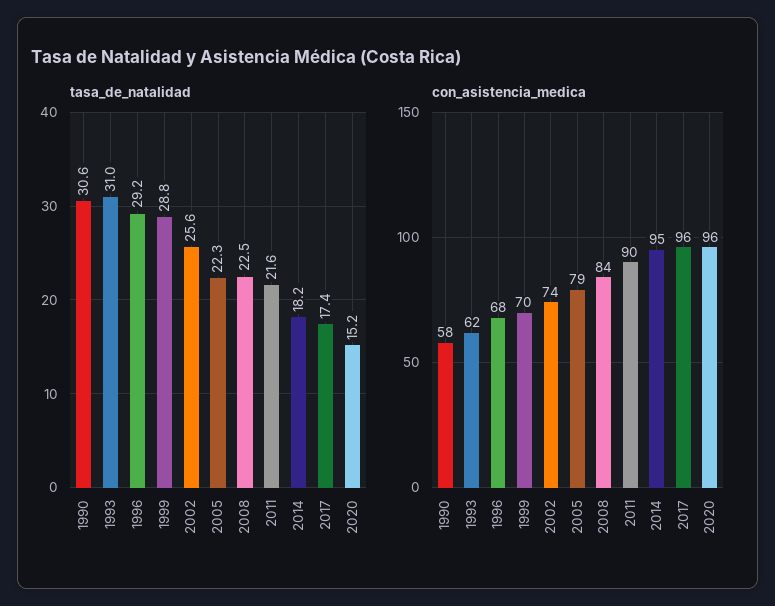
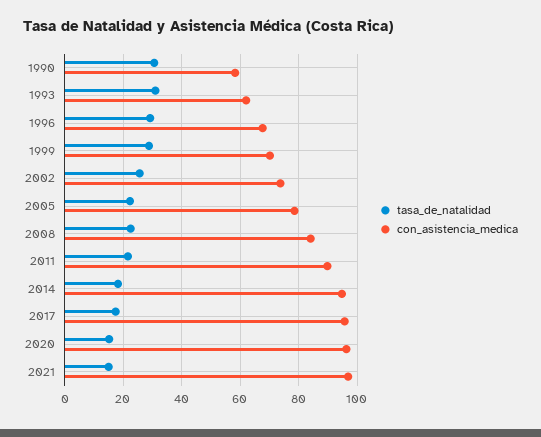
tasa_de_natalidad, 2021: none -> 15
con_asistencia_medica, 2021: none -> 97.5

